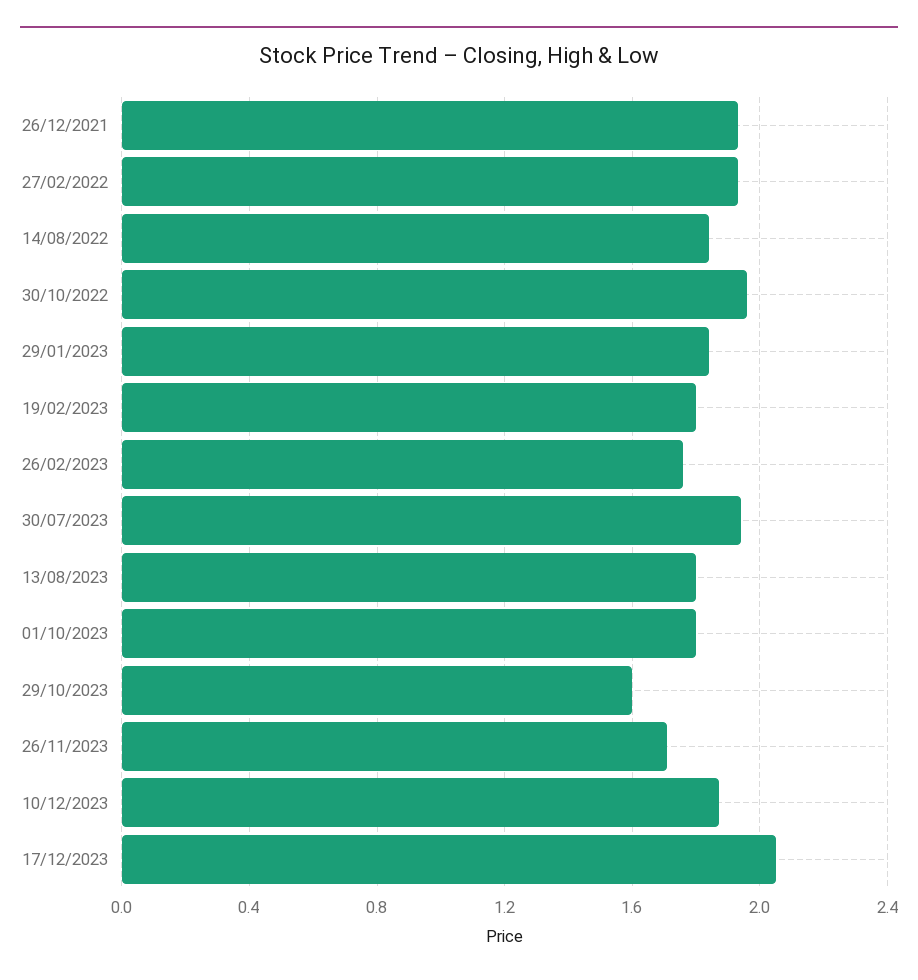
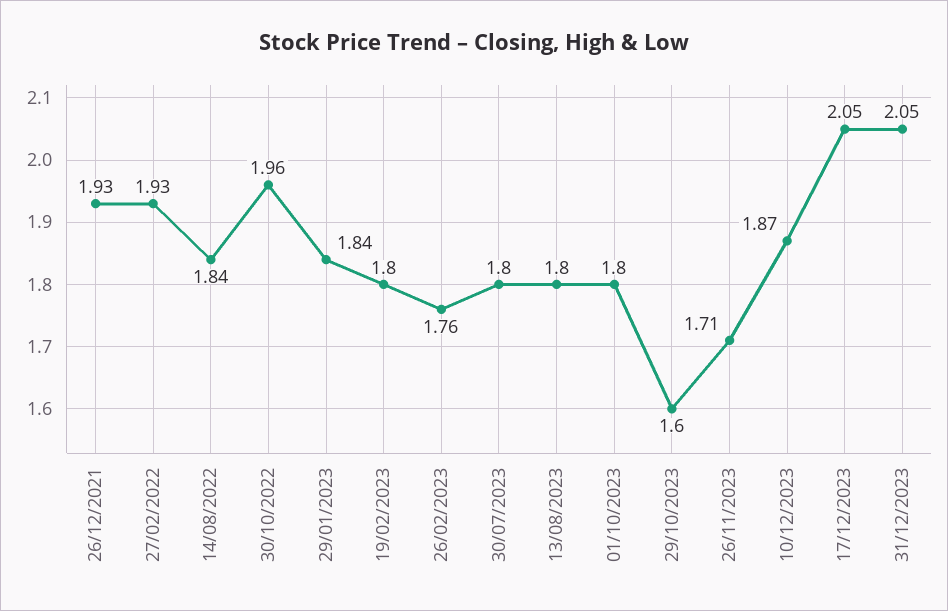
30/07/2023: 1.95 -> 1.8
31/12/2023: none -> 2.05

